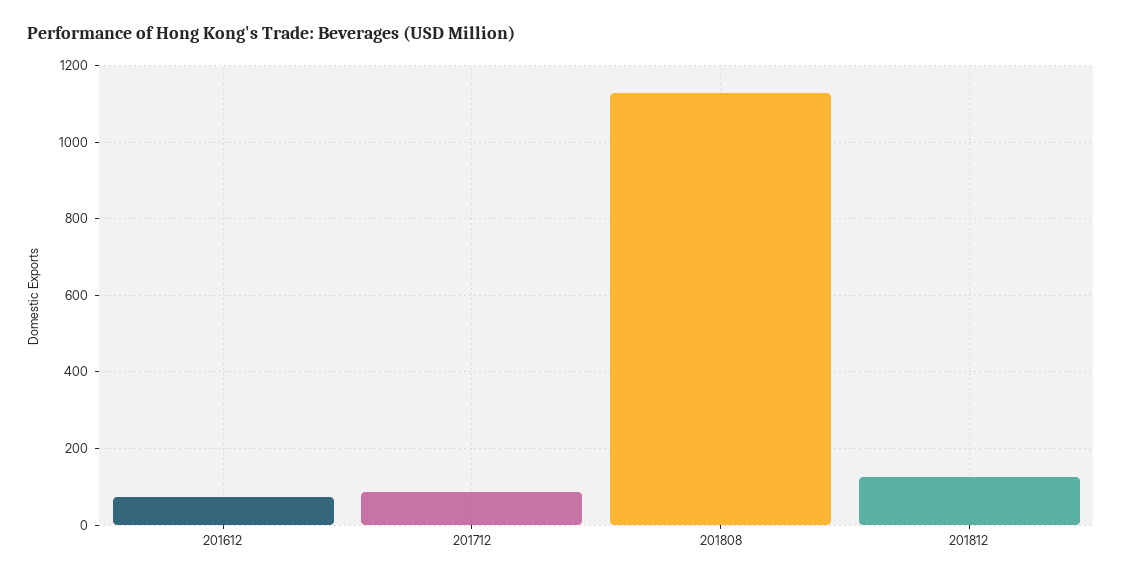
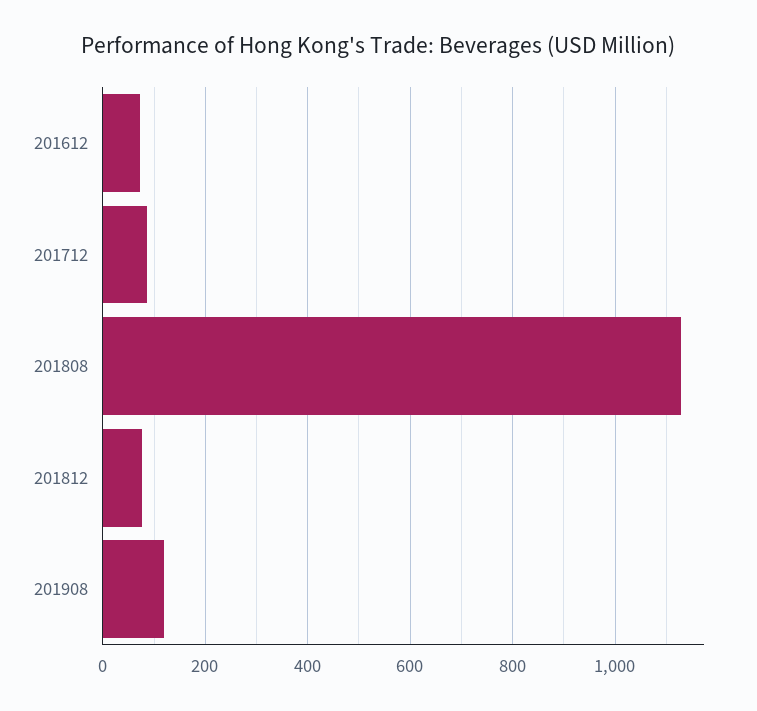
201812: 120 -> 80
201908: none -> 120

